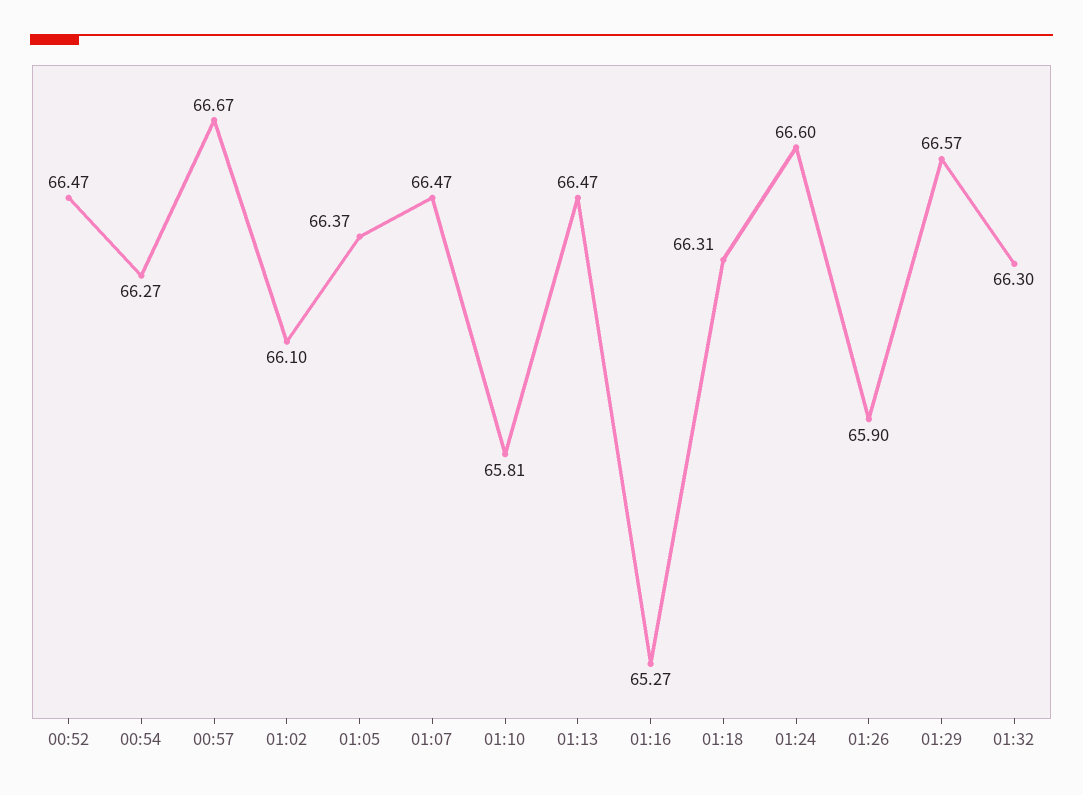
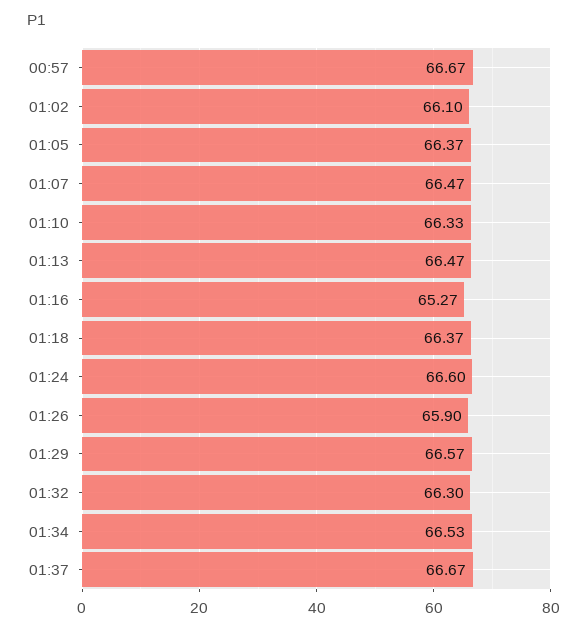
00:52: 66.47 -> none
00:54: 66.27 -> none
01:10: 65.81 -> 66.33
01:18: 66.31 -> 66.37
01:34: none -> 66.53
01:37: none -> 66.67

